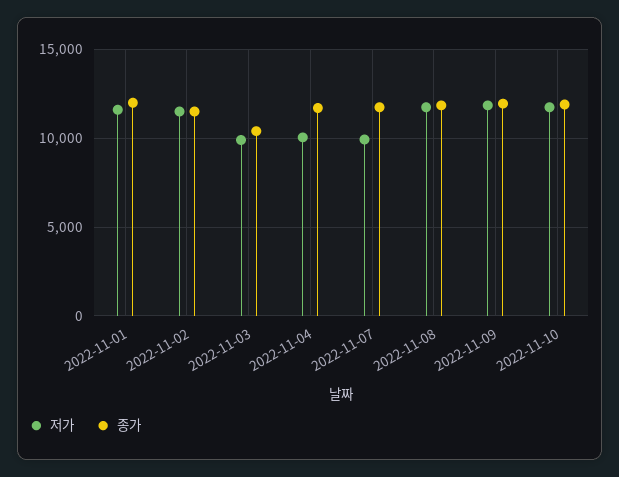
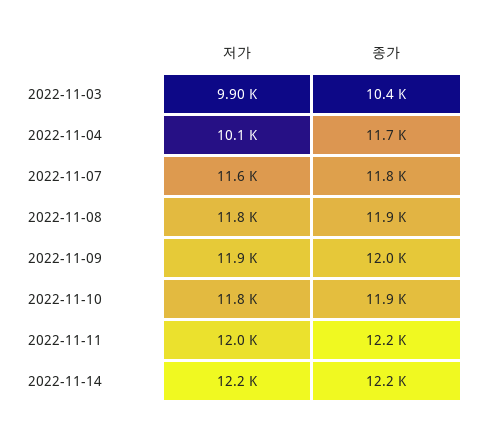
저가, 2022-11-01: 11500 -> none
종가, 2022-11-01: 12000 -> none
저가, 2022-11-02: 11500 -> none
종가, 2022-11-02: 11500 -> none
저가, 2022-11-07: 10000 -> 11600
저가, 2022-11-11: none -> 12000
종가, 2022-11-11: none -> 12200
저가, 2022-11-14: none -> 12200
종가, 2022-11-14: none -> 12200

